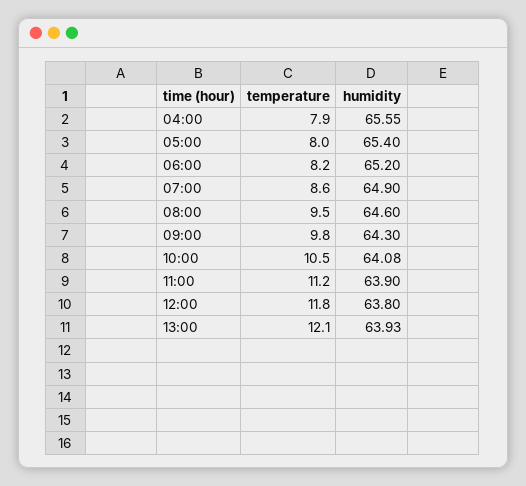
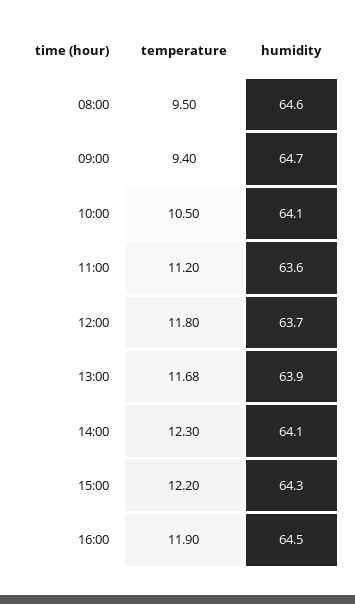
temperature, 04:00: 7.9 -> none
humidity, 04:00: 65.55 -> none
temperature, 05:00: 8 -> none
humidity, 05:00: 65.4 -> none
temperature, 06:00: 8.2 -> none
humidity, 06:00: 65.2 -> none
temperature, 07:00: 8.6 -> none
humidity, 07:00: 64.9 -> none
temperature, 09:00: 9.8 -> 9.4
humidity, 09:00: 64.3 -> 64.7
humidity, 10:00: 64.08 -> 64.1
humidity, 11:00: 63.9 -> 63.6
humidity, 12:00: 63.8 -> 63.7
temperature, 13:00: 12.1 -> 11.68
humidity, 13:00: 63.93 -> 63.9
temperature, 14:00: none -> 12.3
humidity, 14:00: none -> 64.1
temperature, 15:00: none -> 12.2
humidity, 15:00: none -> 64.3
temperature, 16:00: none -> 11.9
humidity, 16:00: none -> 64.5

